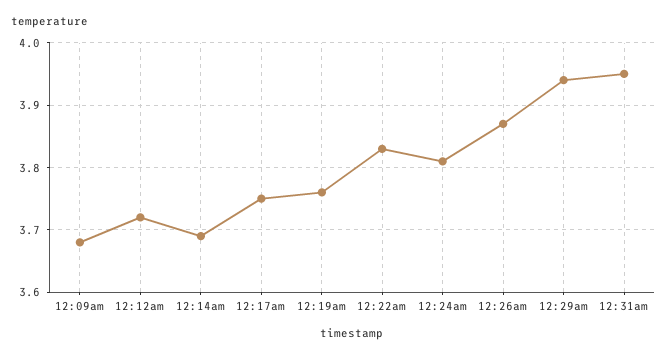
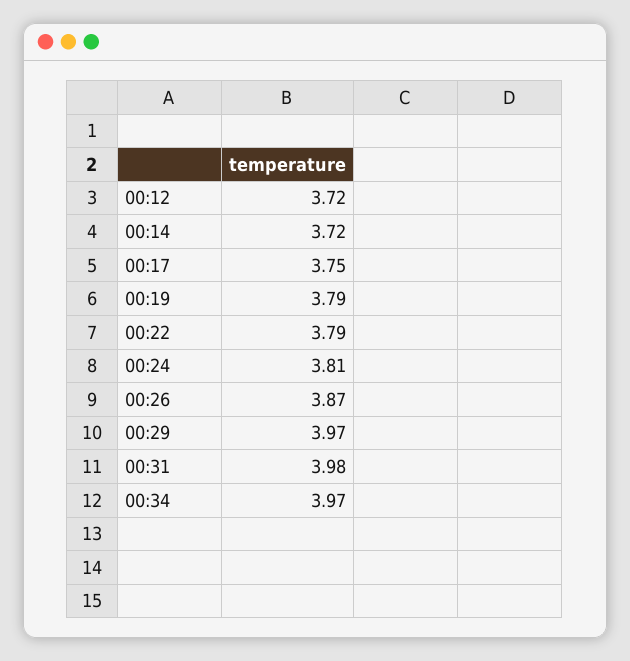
12:09am: 3.68 -> none
12:14am: 3.69 -> 3.72
12:19am: 3.76 -> 3.79
12:22am: 3.83 -> 3.79
12:29am: 3.94 -> 3.97
12:31am: 3.95 -> 3.98
00:34: none -> 3.97

